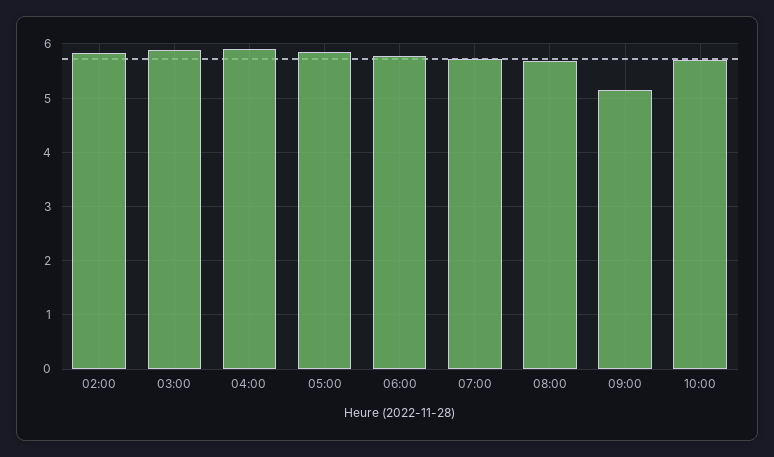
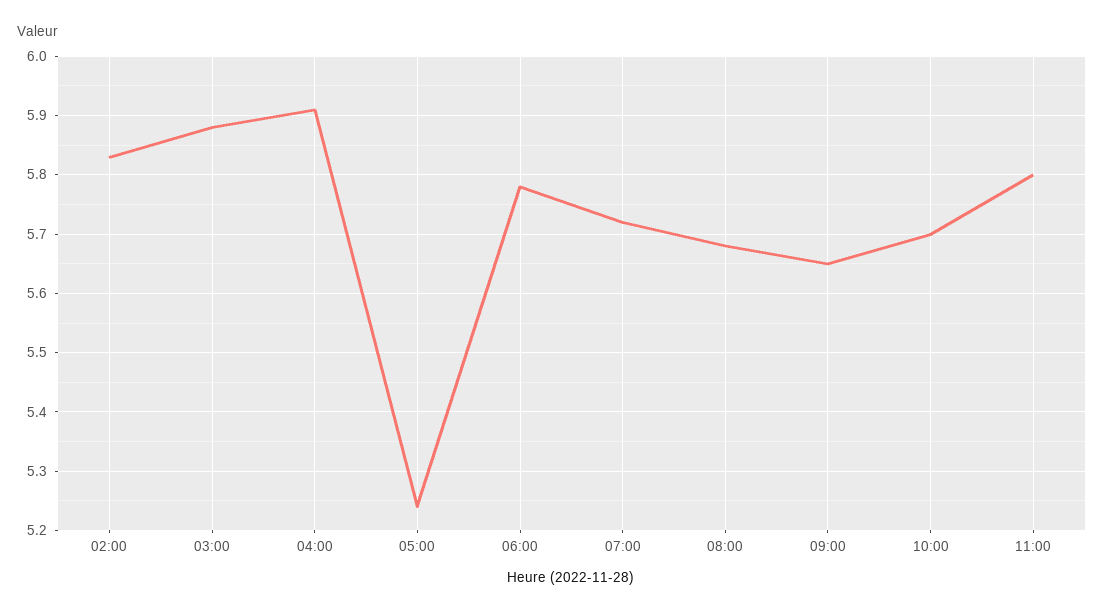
05:00: 5.8 -> 5.25
09:00: 5.2 -> 5.65
11:00: none -> 5.8

